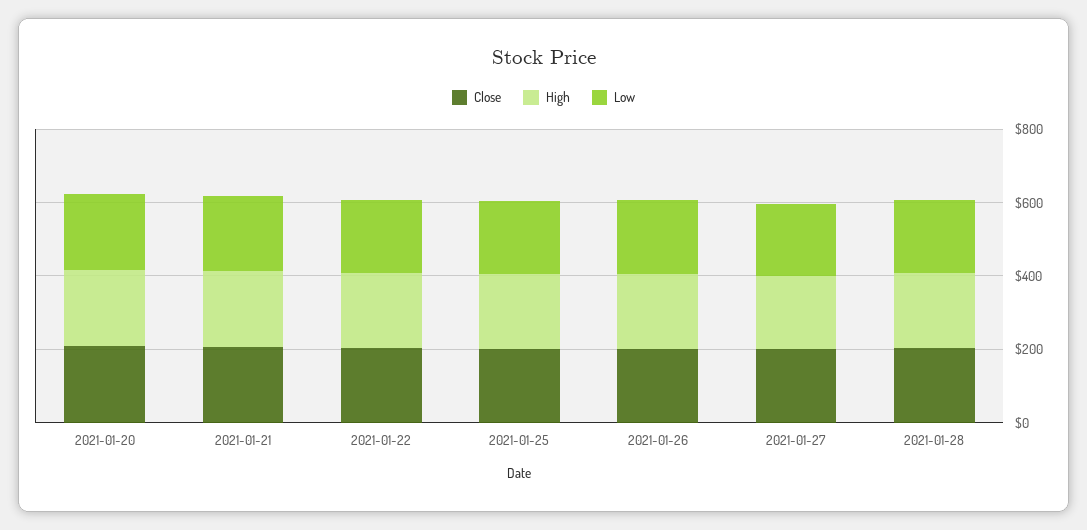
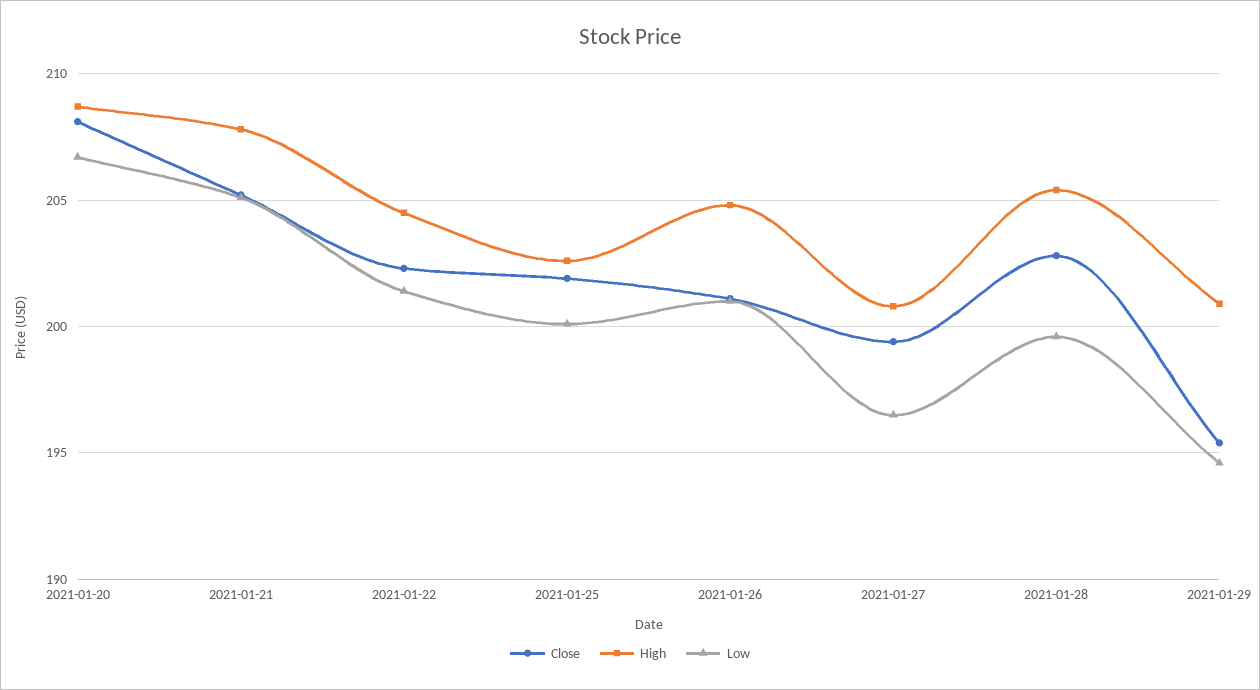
Close, 2021-01-29: none -> 195.5
High, 2021-01-29: none -> 201
Low, 2021-01-29: none -> 194.5

